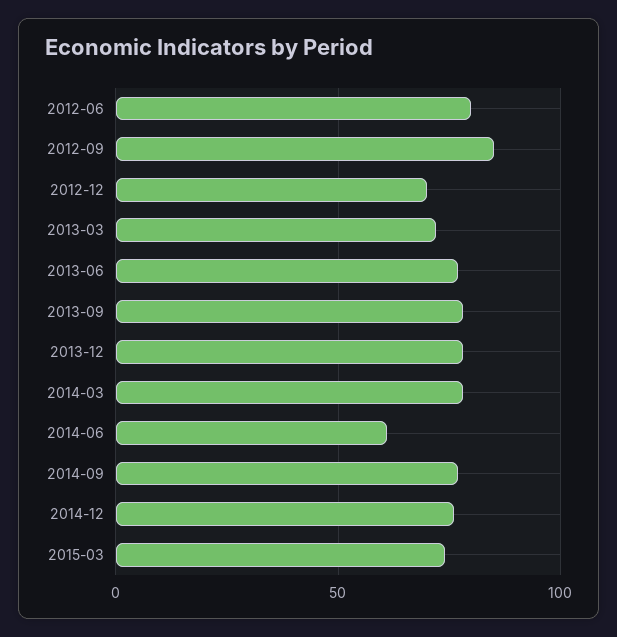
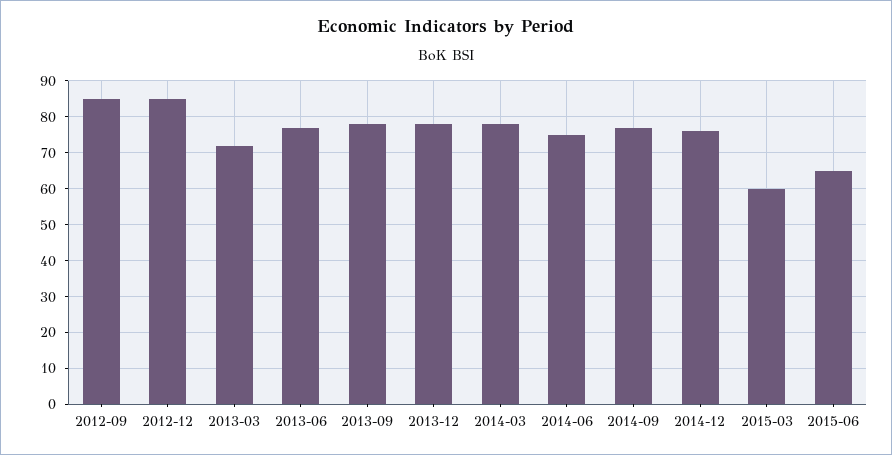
2012-06: 80 -> none
2012-12: 70 -> 85
2014-06: 60 -> 75
2015-03: 75 -> 60
2015-06: none -> 65

